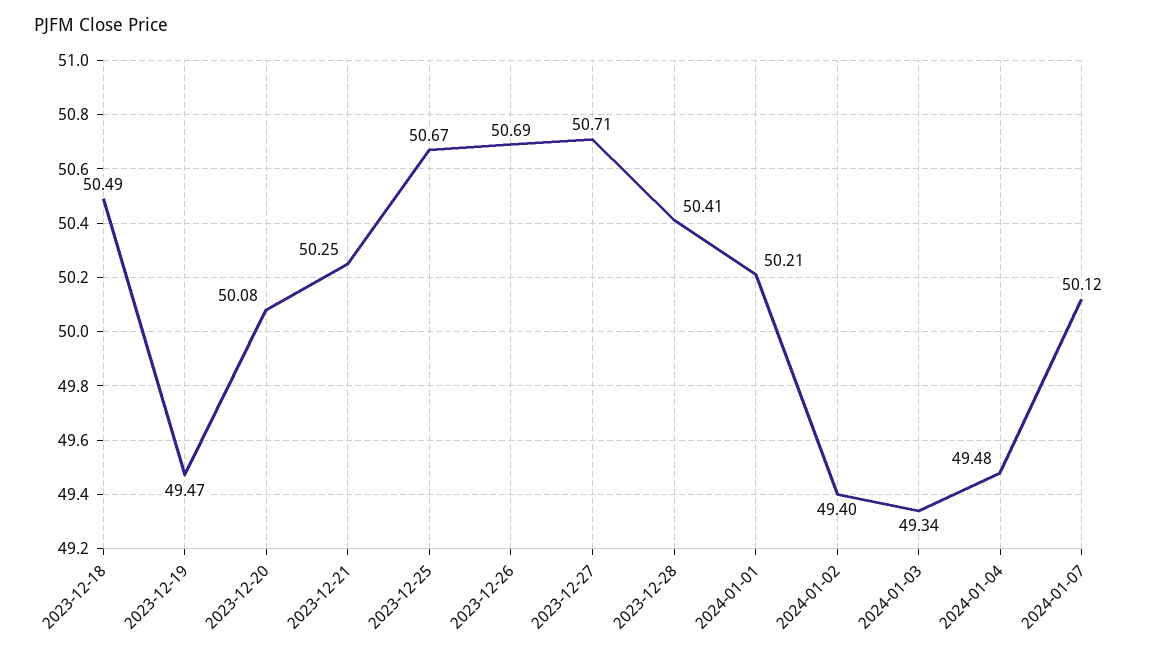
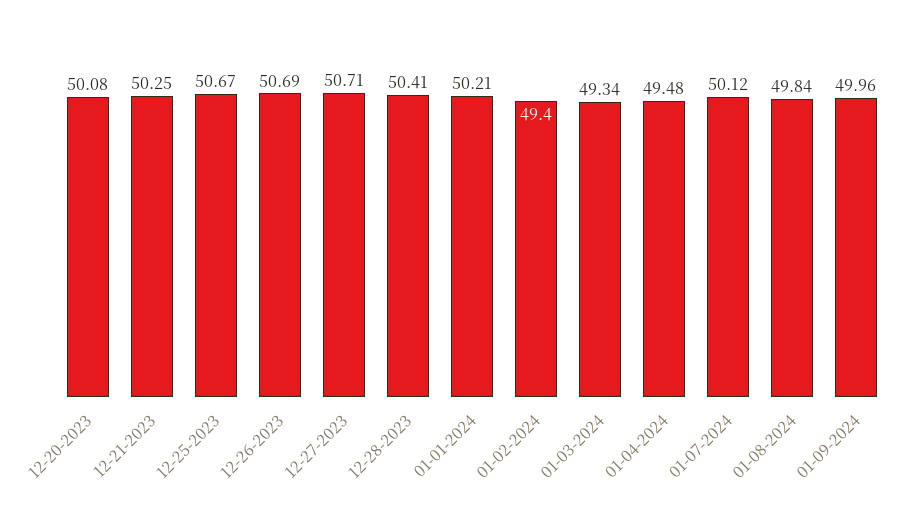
2023-12-18: 50.49 -> none
2023-12-19: 49.47 -> none
01-08-2024: none -> 49.84
01-09-2024: none -> 49.96

